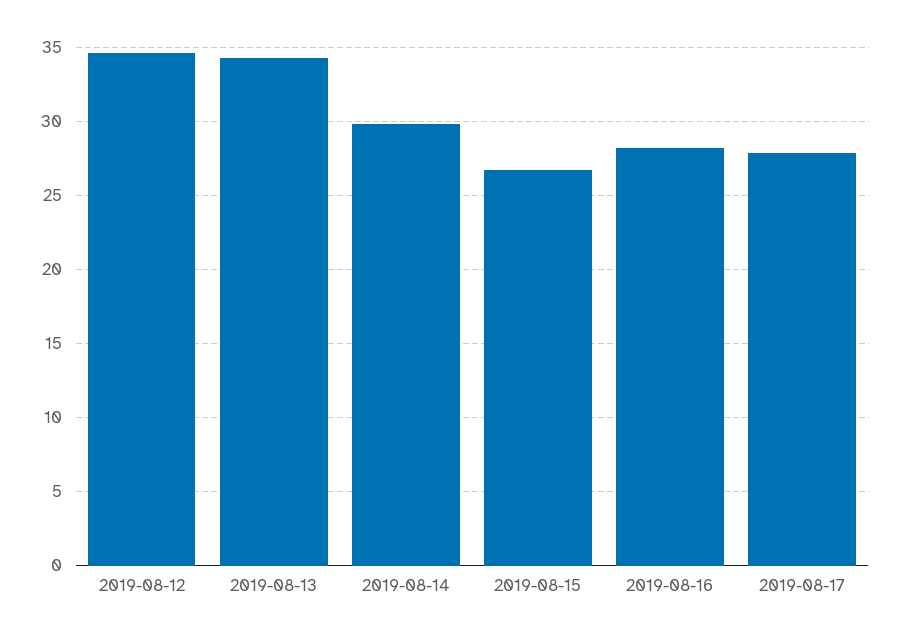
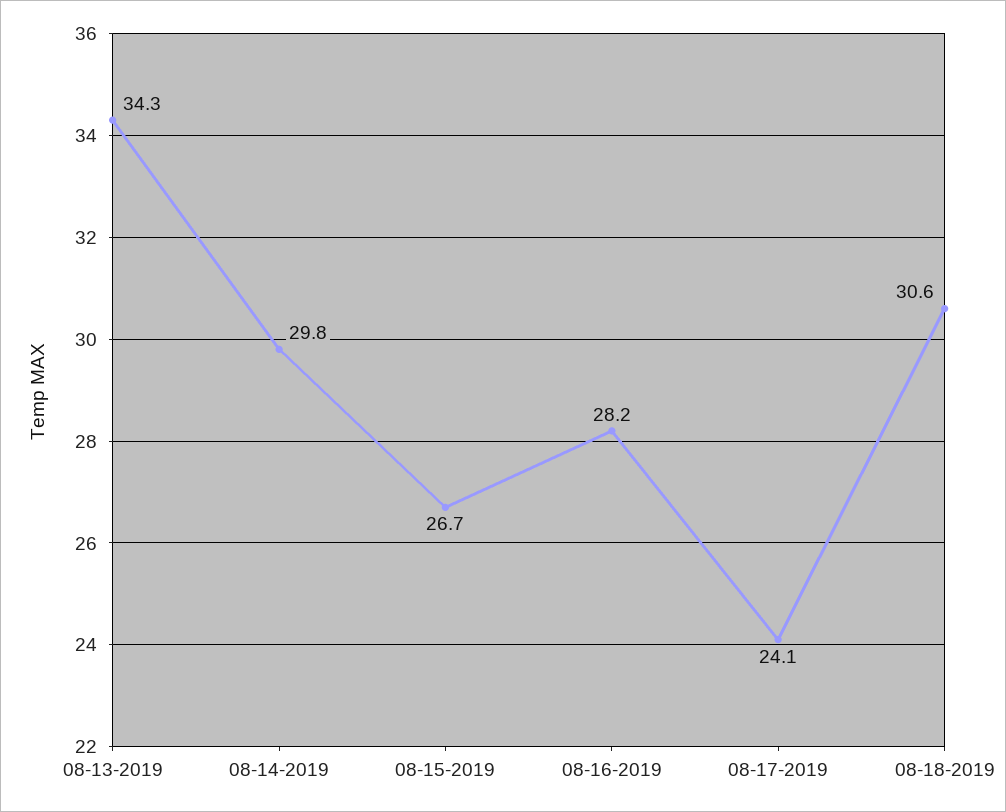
2019-08-12: 34.5 -> none
2019-08-17: 28 -> 24.1
08-18-2019: none -> 30.6

